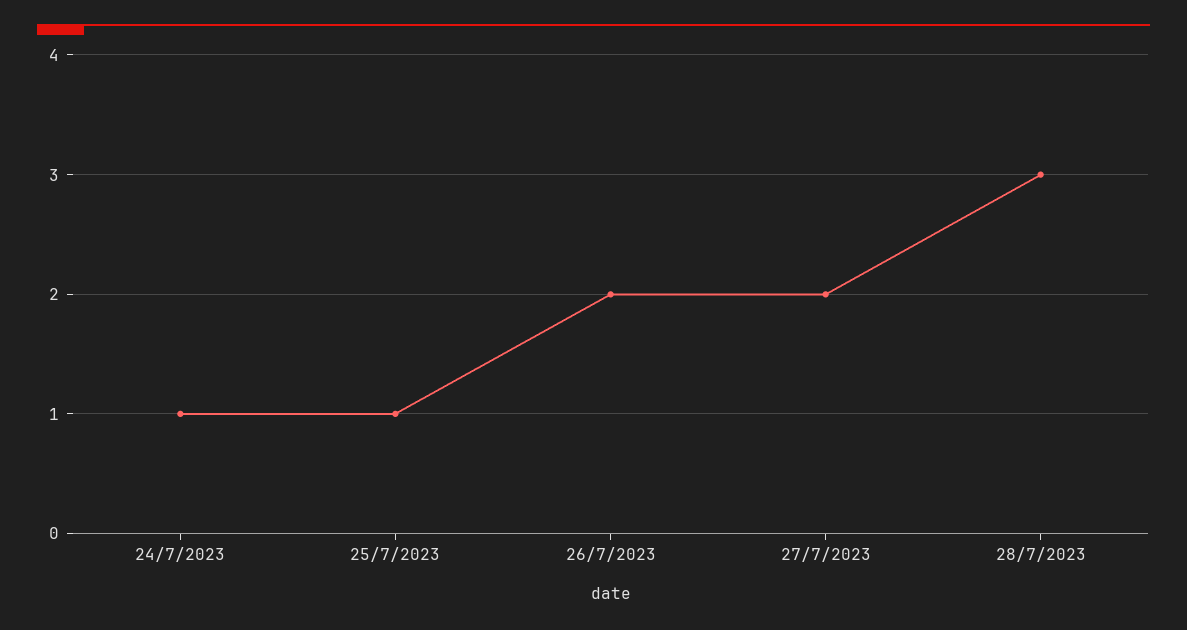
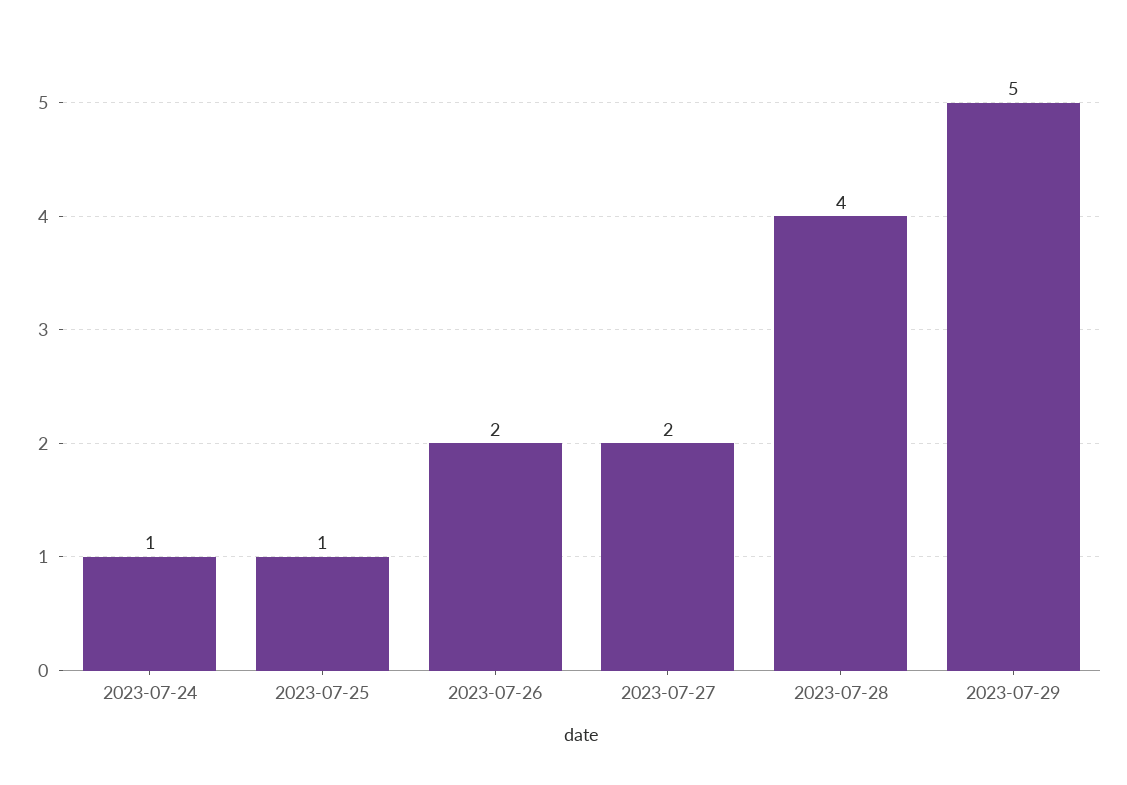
28/7/2023: 3 -> 4
2023-07-29: none -> 5

